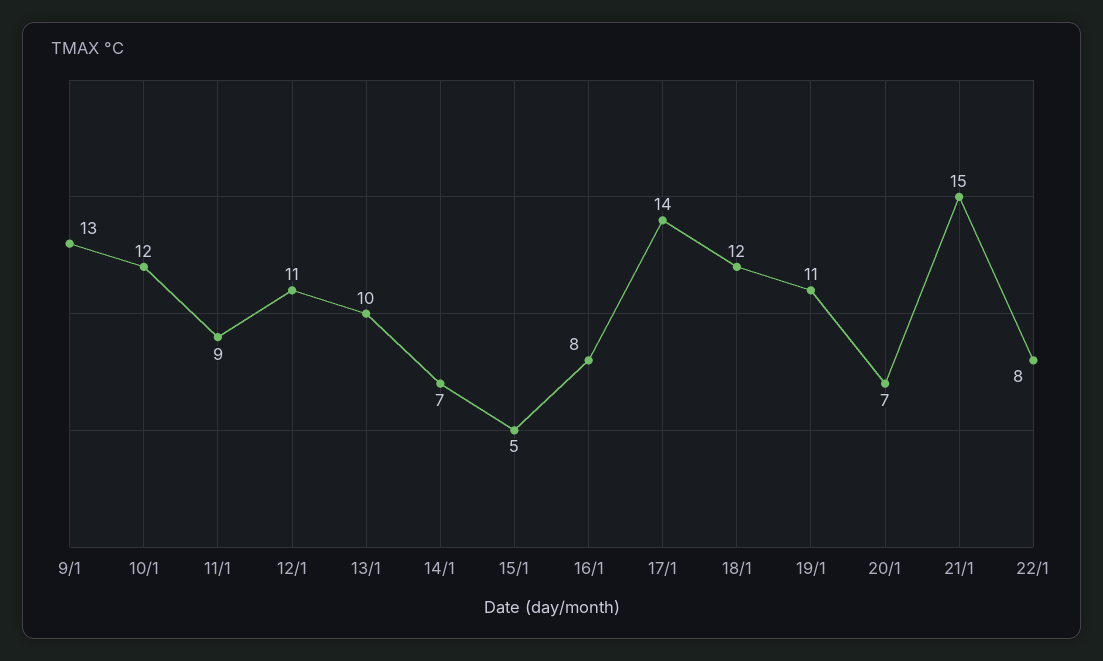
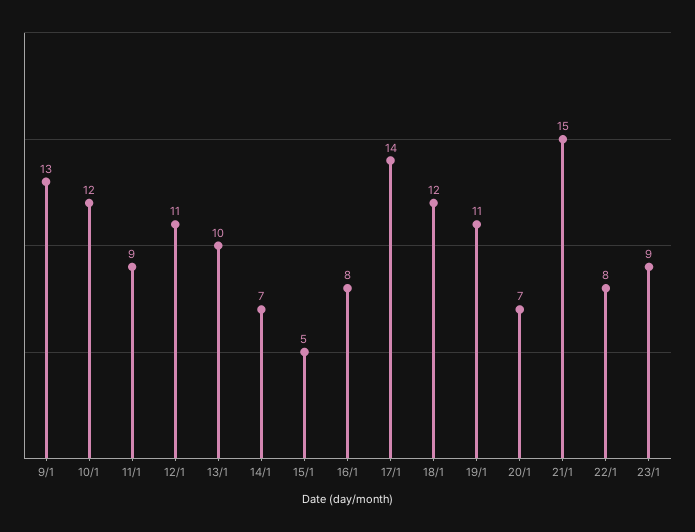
23/1: none -> 9

